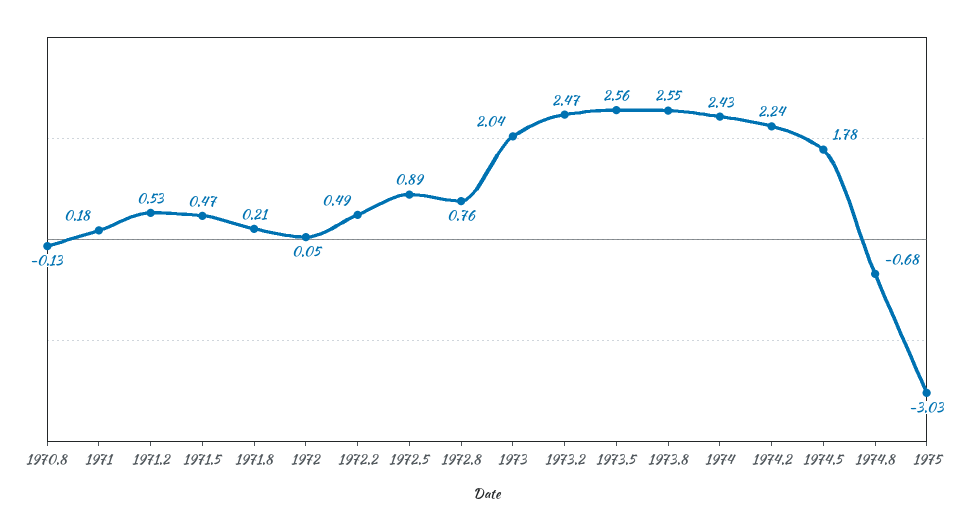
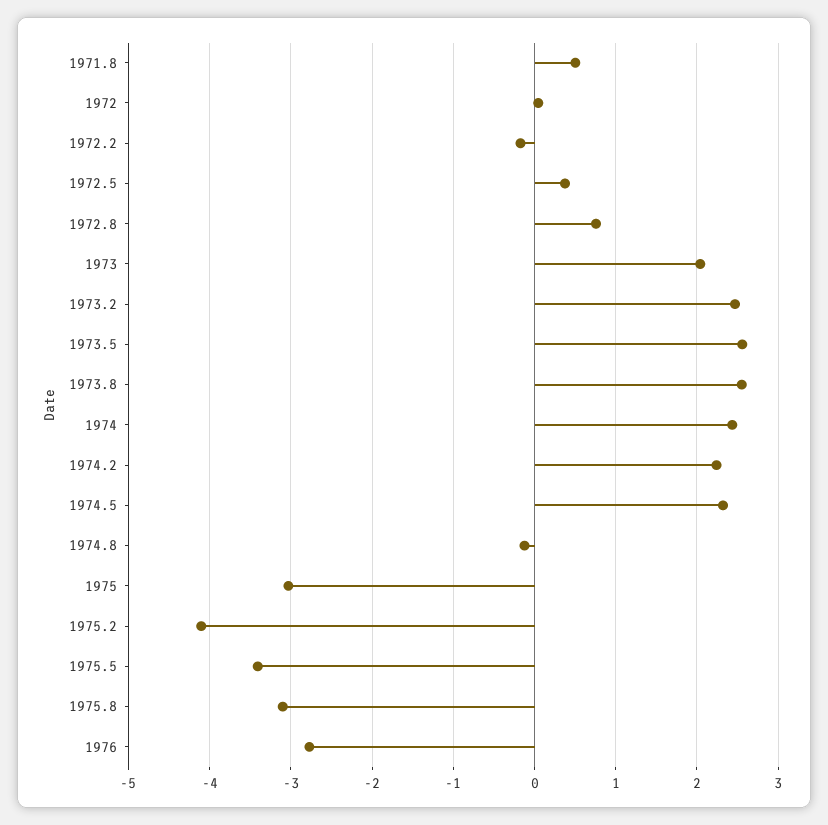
1970.8: -0.13 -> none
1971: 0.18 -> none
1971.2: 0.53 -> none
1971.5: 0.47 -> none
1971.8: 0.21 -> 0.5
1972.2: 0.49 -> -0.2
1972.5: 0.89 -> 0.4
1974.5: 1.78 -> 2.3
1974.8: -0.68 -> -0.1
1975.2: none -> -4.1
1975.5: none -> -3.4
1975.8: none -> -3.1
1976: none -> -2.8

